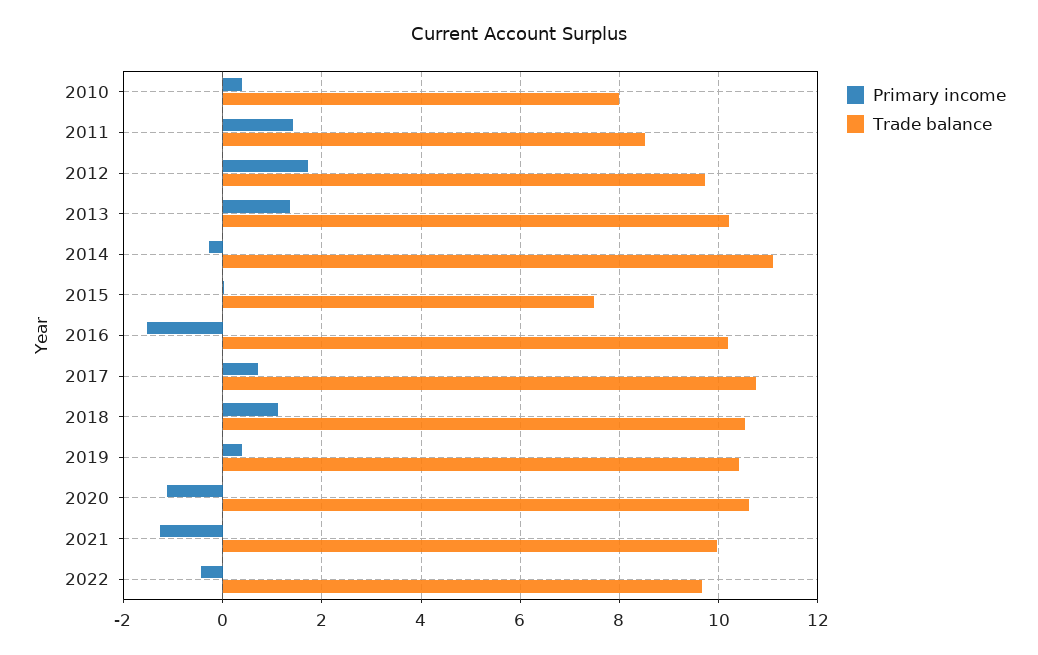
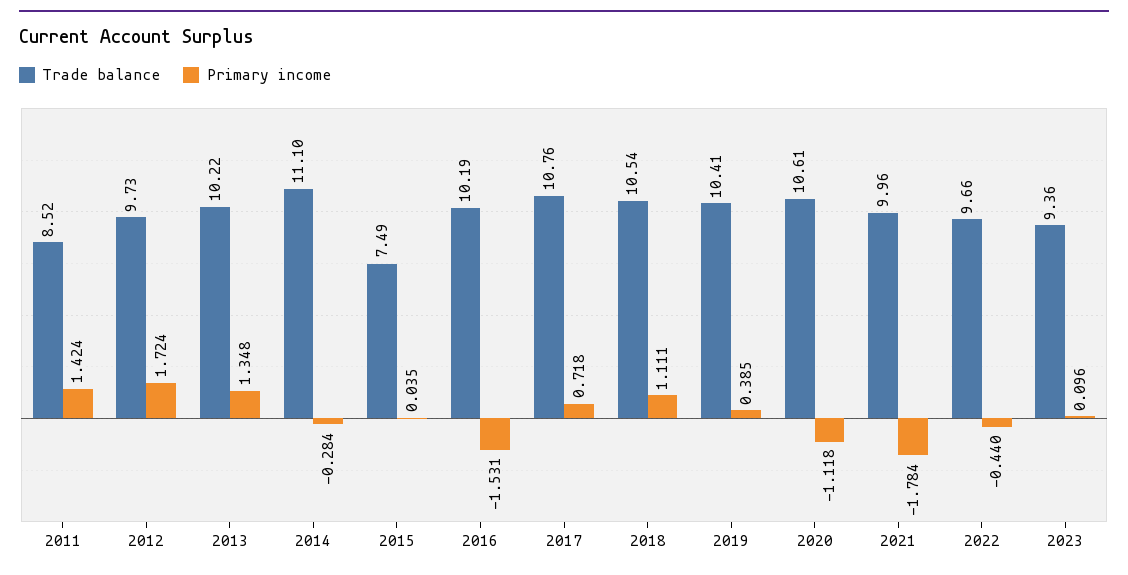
Primary income, 2010: 0.4 -> none
Trade balance, 2010: 8 -> none
Primary income, 2021: -1.2 -> -1.784
Trade balance, 2023: none -> 9.36
Primary income, 2023: none -> 0.096

